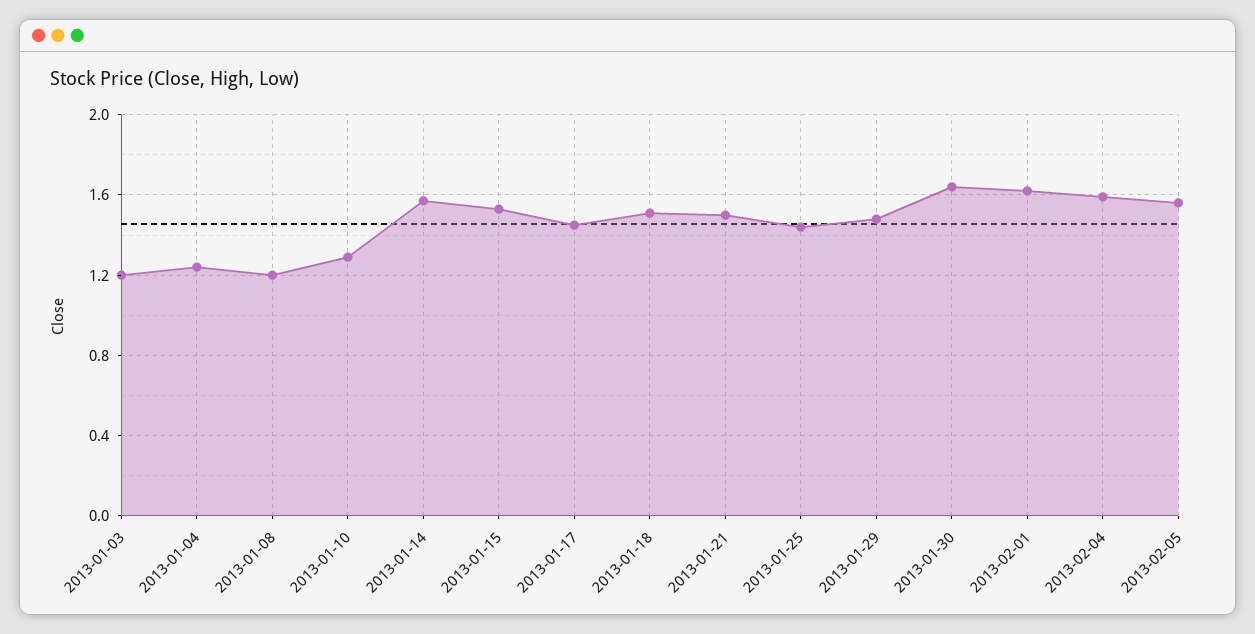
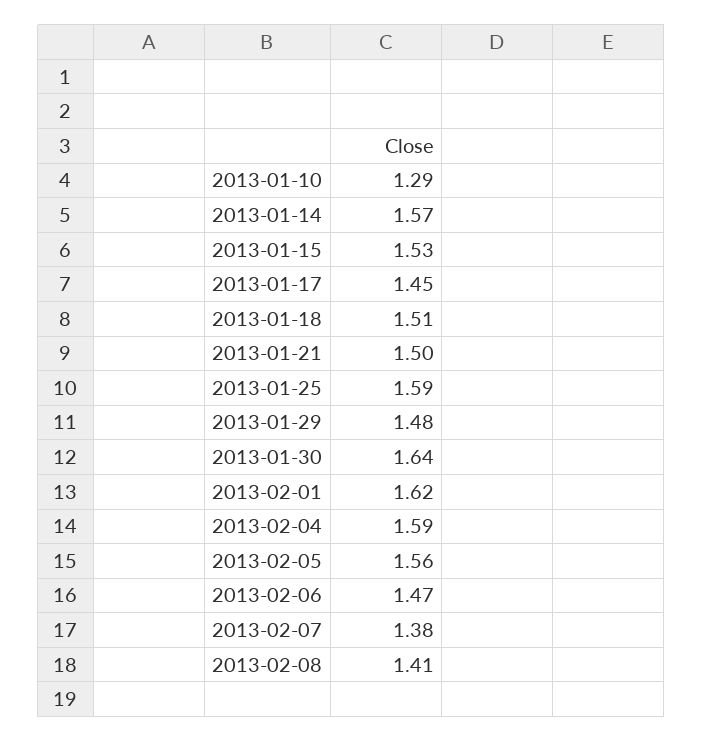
2013-01-03: 1.2 -> none
2013-01-04: 1.25 -> none
2013-01-08: 1.2 -> none
2013-01-25: 1.45 -> 1.59
2013-02-06: none -> 1.47
2013-02-07: none -> 1.38
2013-02-08: none -> 1.41

